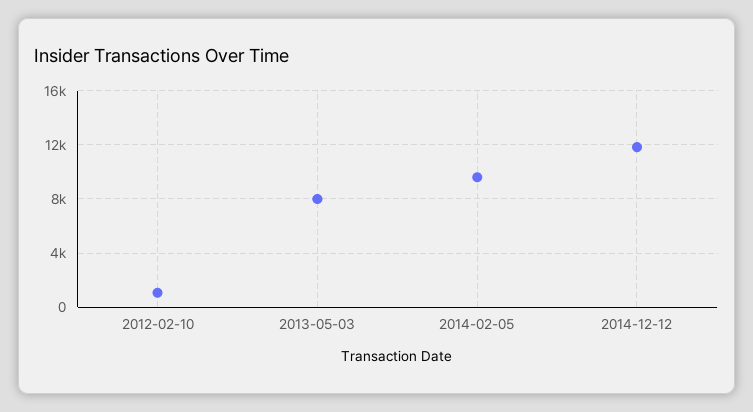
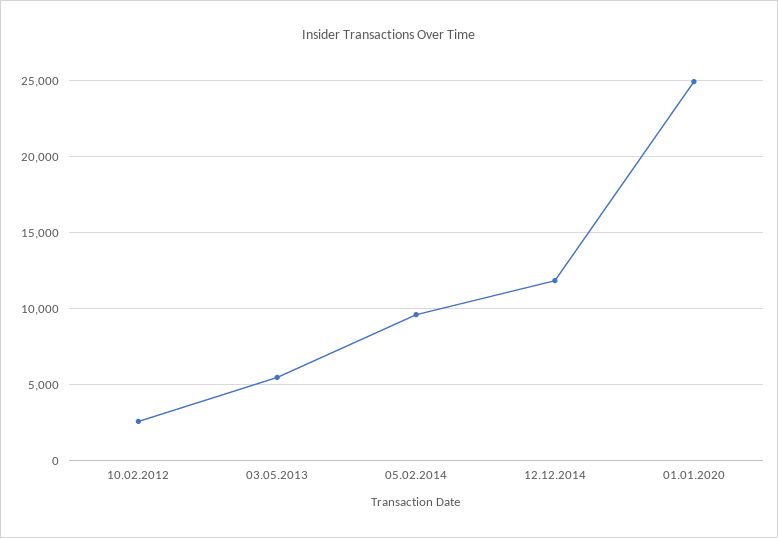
2012-02-10: 1000 -> 2500
2013-05-03: 8000 -> 5500
01.01.2020: none -> 25000

